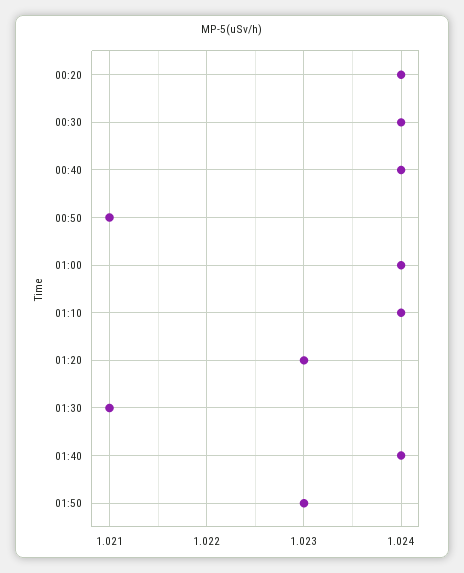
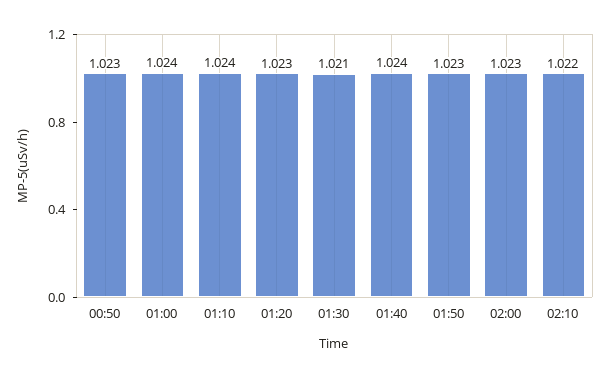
00:20: 1.024 -> none
00:30: 1.024 -> none
00:40: 1.024 -> none
00:50: 1.021 -> 1.023
02:00: none -> 1.023
02:10: none -> 1.022

